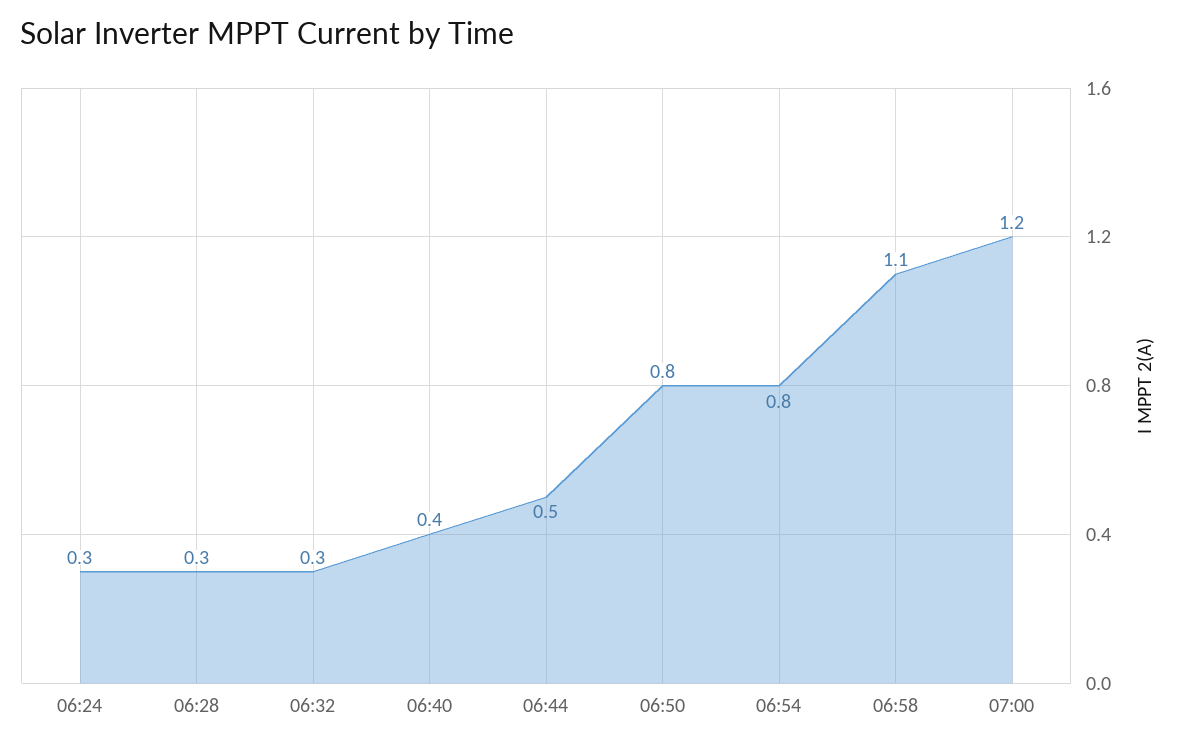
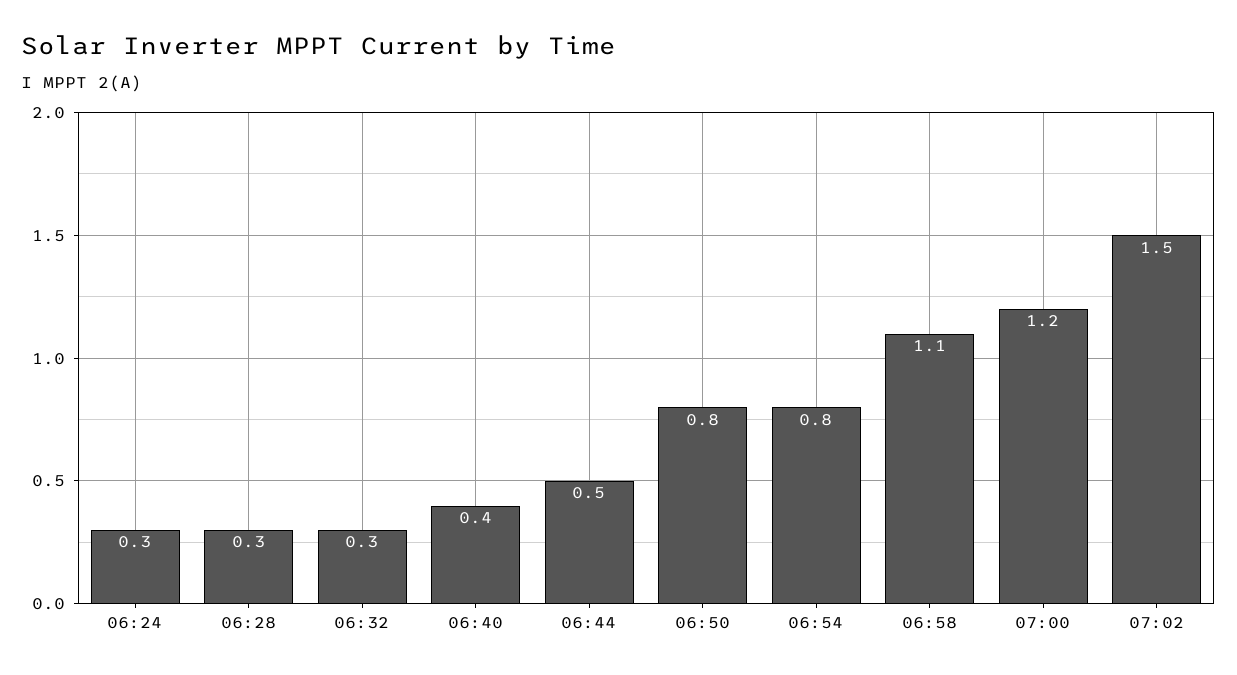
07:02: none -> 1.5

